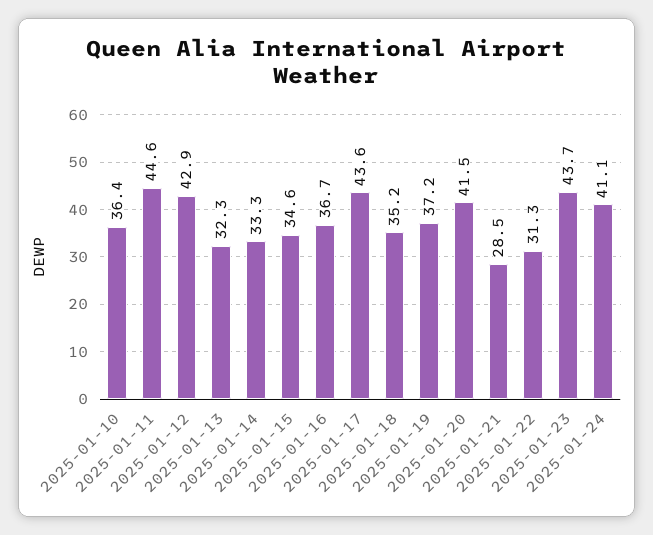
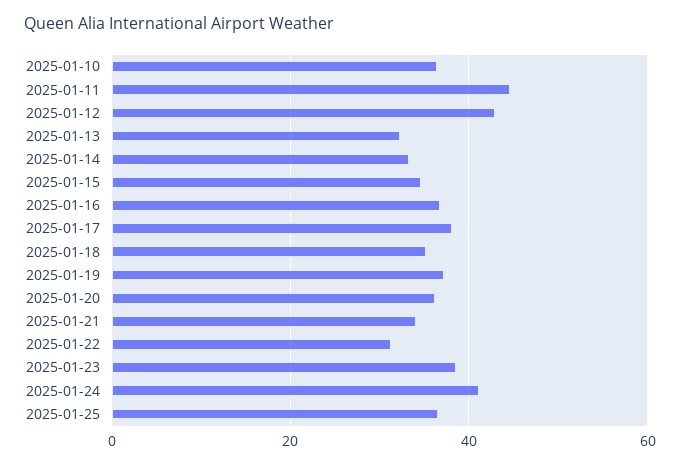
2025-01-17: 43.6 -> 38
2025-01-20: 41.5 -> 36
2025-01-21: 28.5 -> 34
2025-01-23: 43.7 -> 38
2025-01-25: none -> 36

